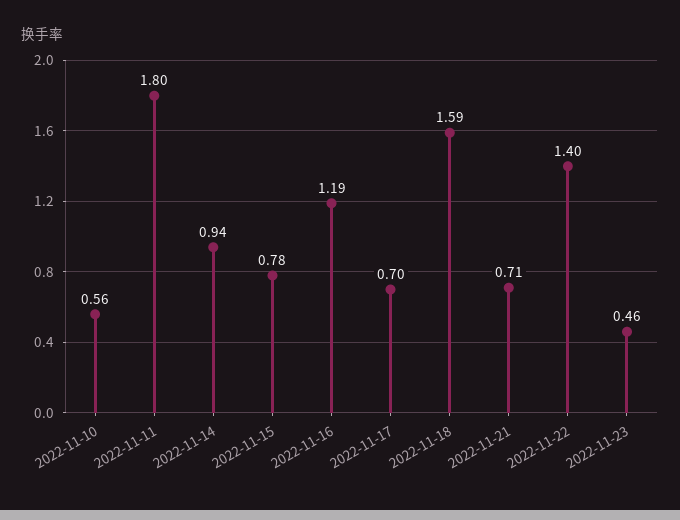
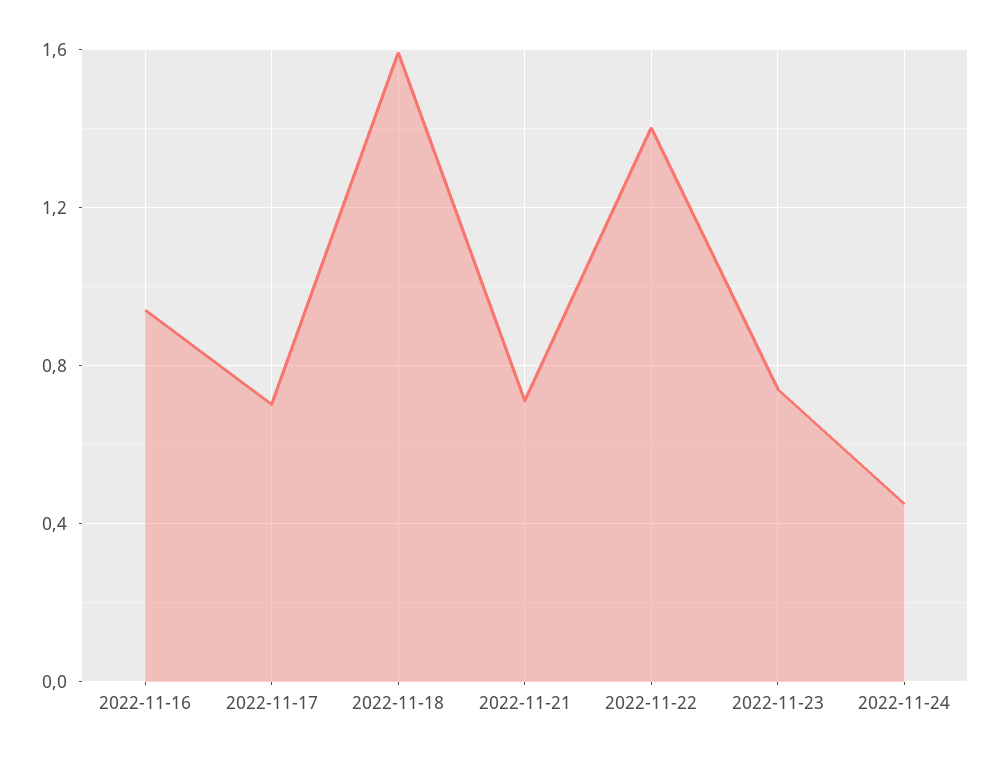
2022-11-10: 0.56 -> none
2022-11-11: 1.8 -> none
2022-11-14: 0.94 -> none
2022-11-15: 0.78 -> none
2022-11-16: 1.19 -> 0.95
2022-11-23: 0.46 -> 0.75
2022-11-24: none -> 0.45

